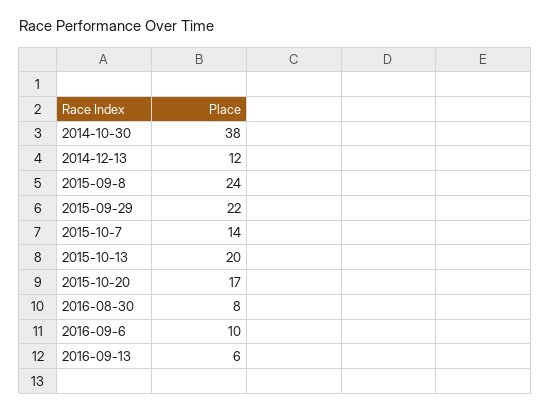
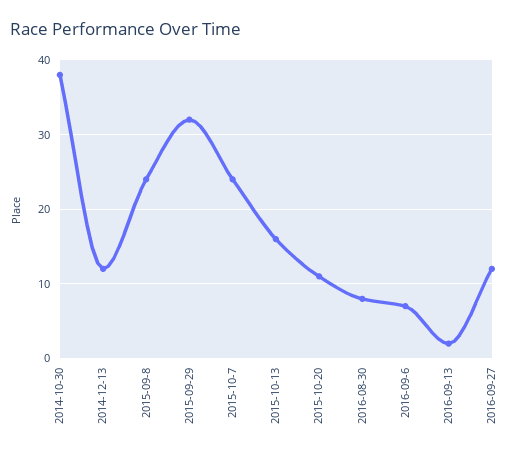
2015-09-29: 22 -> 32
2015-10-7: 14 -> 24
2015-10-13: 20 -> 16
2015-10-20: 17 -> 11
2016-09-6: 10 -> 7
2016-09-13: 6 -> 2
2016-09-27: none -> 12

